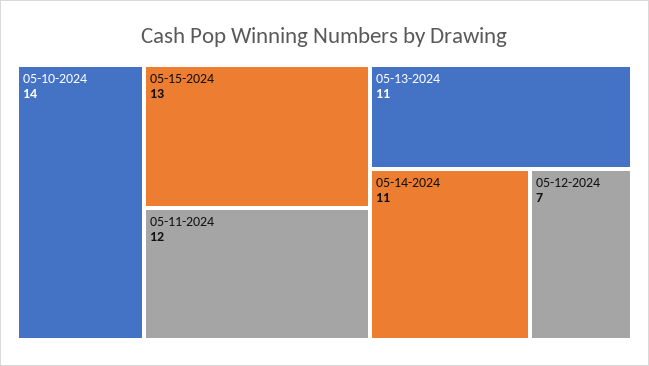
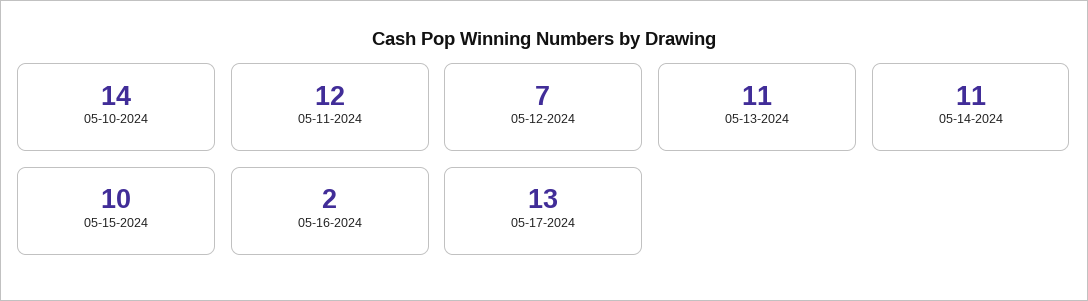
05-15-2024: 13 -> 10
05-16-2024: none -> 2
05-17-2024: none -> 13

